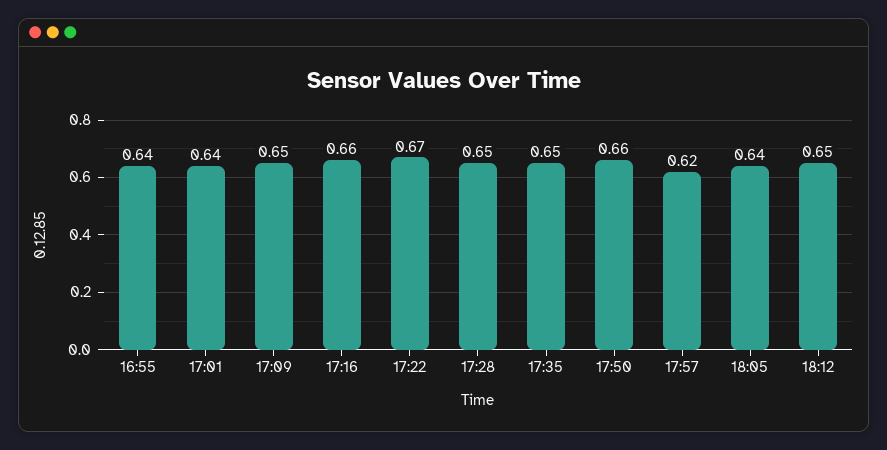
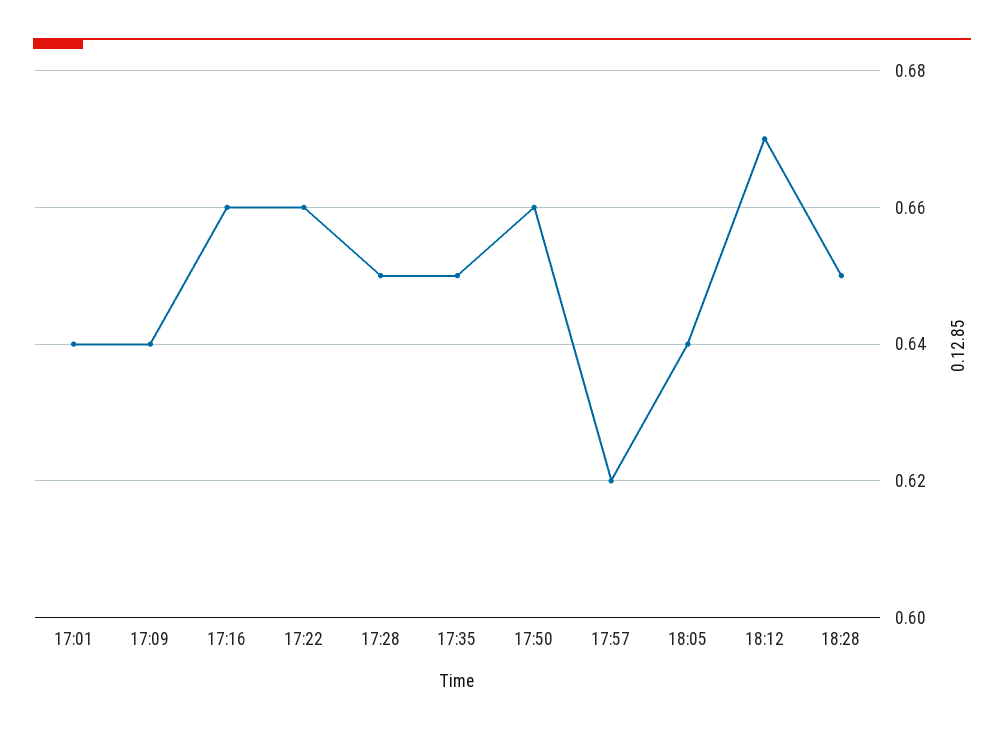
16:55: 0.64 -> none
17:09: 0.65 -> 0.64
17:22: 0.67 -> 0.66
18:12: 0.65 -> 0.67
18:28: none -> 0.65

